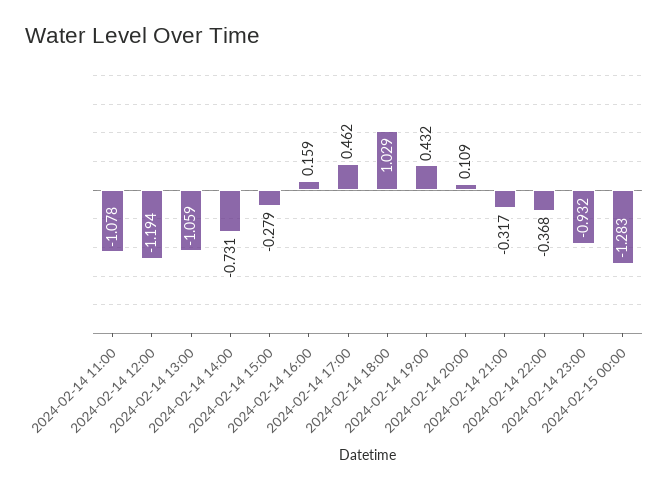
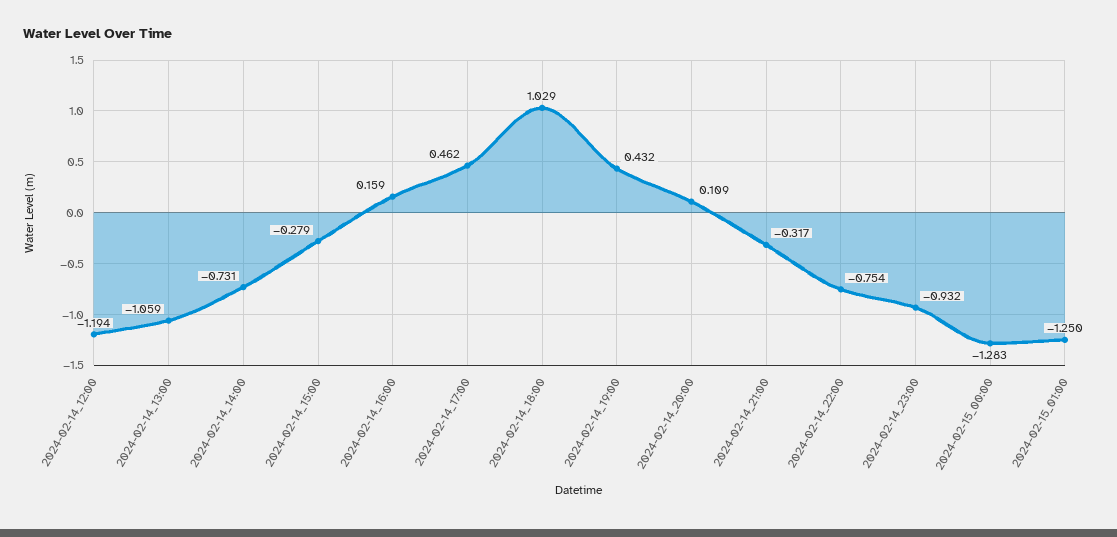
2024-02-14 11:00: -1.078 -> none
2024-02-14 22:00: -0.368 -> -0.754
2024-02-15_01:00: none -> -1.25

